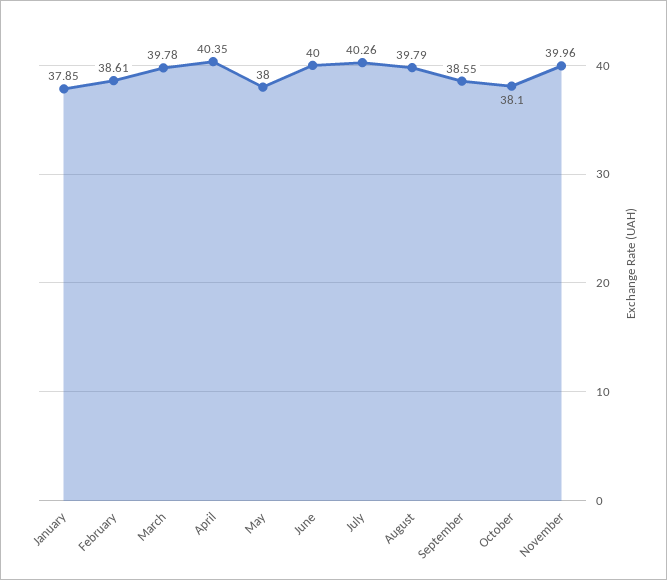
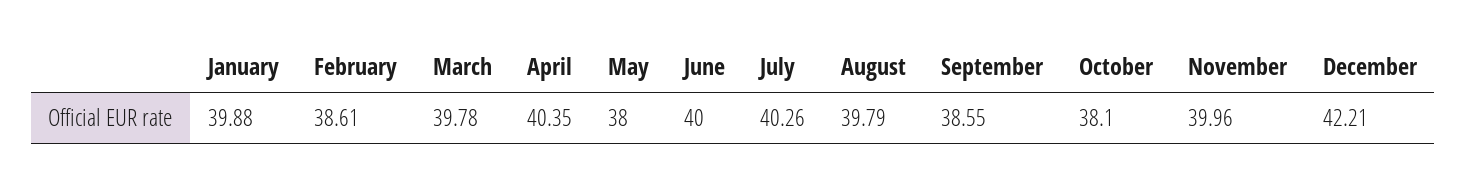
January: 37.85 -> 39.88
December: none -> 42.21

